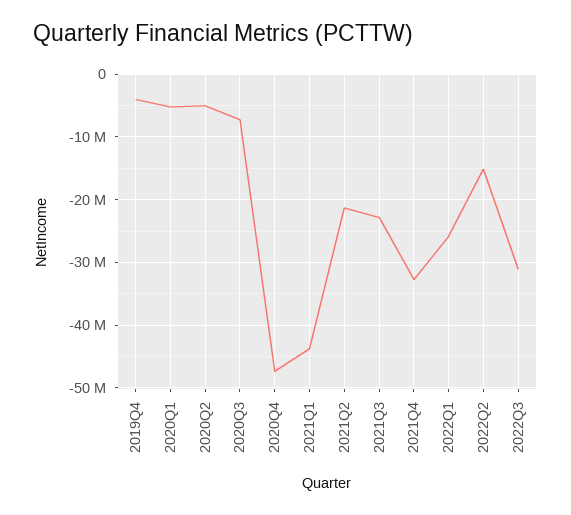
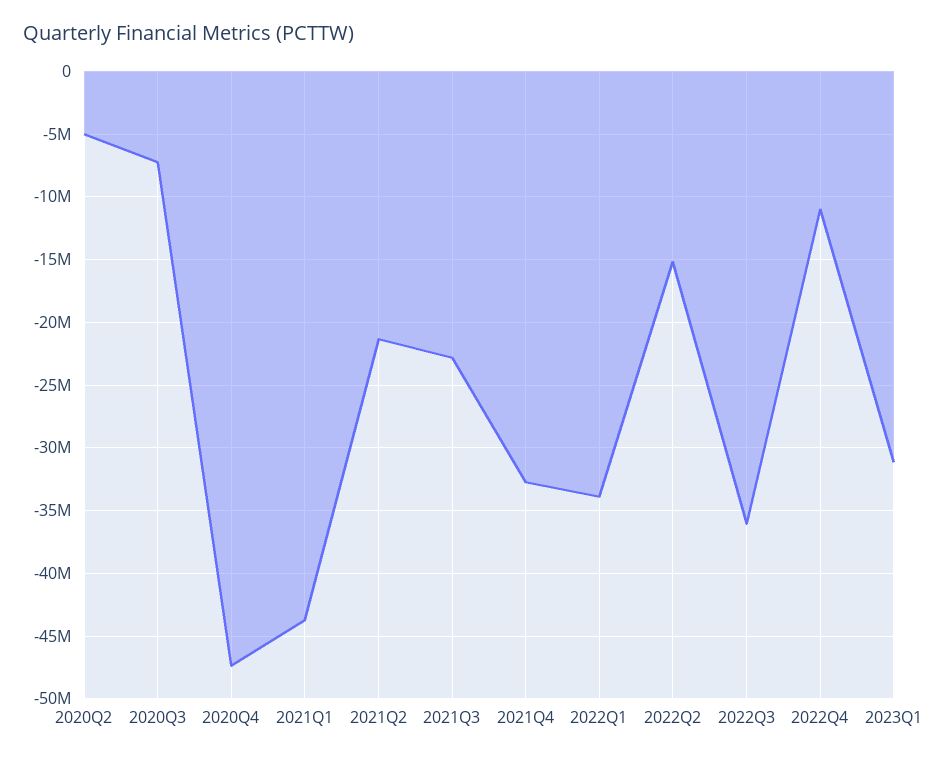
2019Q4: -4000000 -> none
2020Q1: -5000000 -> none
2022Q1: -26000000 -> -34000000
2022Q3: -31000000 -> -36000000
2022Q4: none -> -11000000
2023Q1: none -> -31000000

